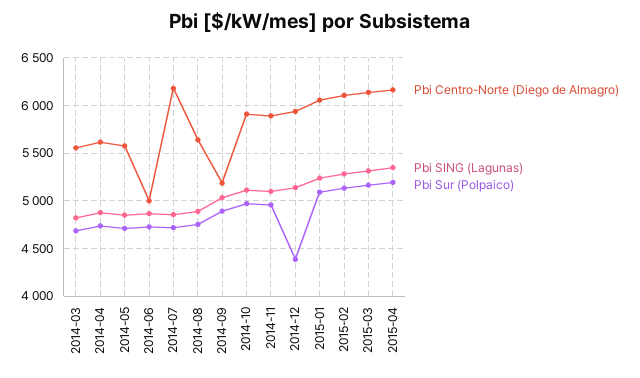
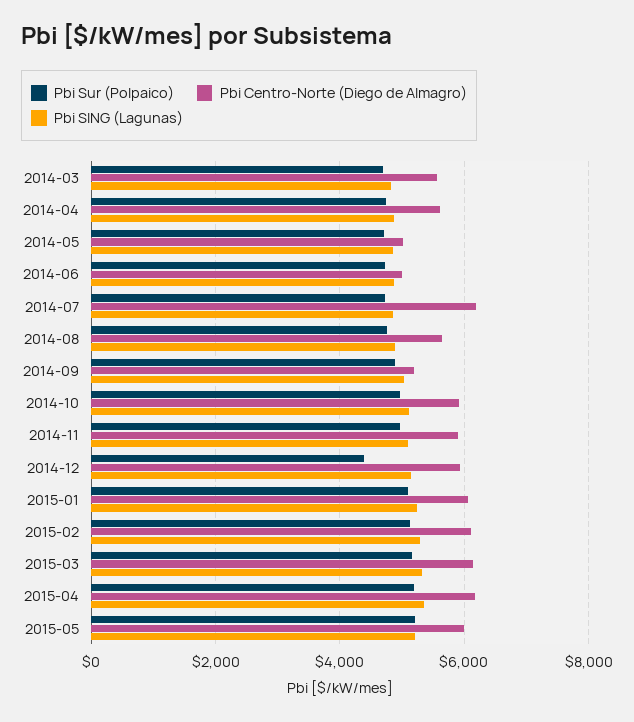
Pbi Centro-Norte (Diego de Almagro), 2014-05: 5600 -> 5000
Pbi Sur (Polpaico), 2015-05: none -> 5200
Pbi Centro-Norte (Diego de Almagro), 2015-05: none -> 6000
Pbi SING (Lagunas), 2015-05: none -> 5200

